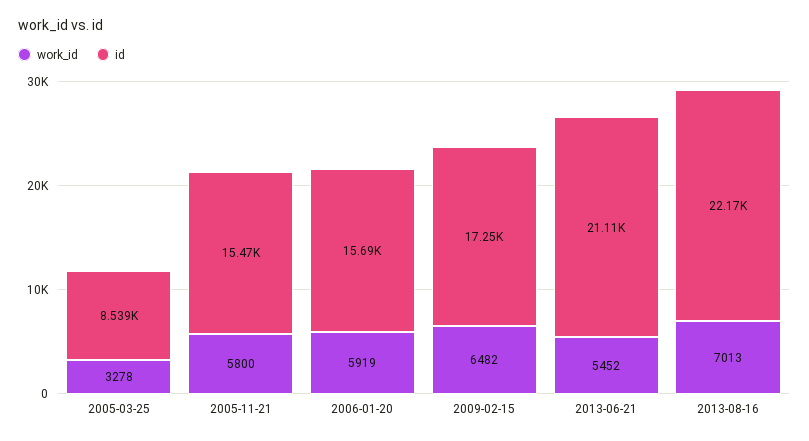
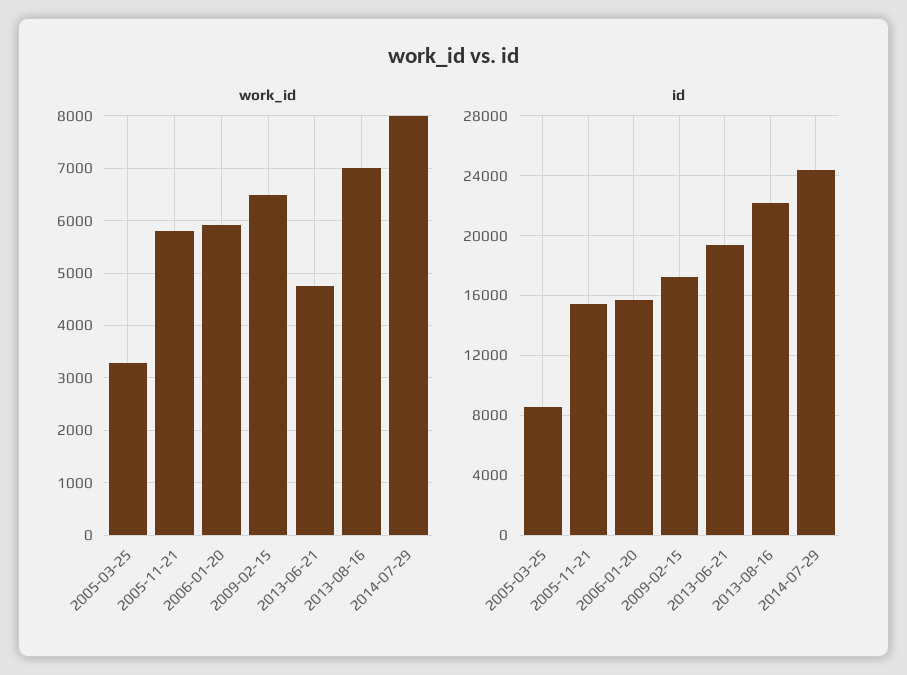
work_id, 2013-06-21: 5452 -> 4800
id, 2013-06-21: 21110 -> 19500
work_id, 2014-07-29: none -> 8000
id, 2014-07-29: none -> 24500

